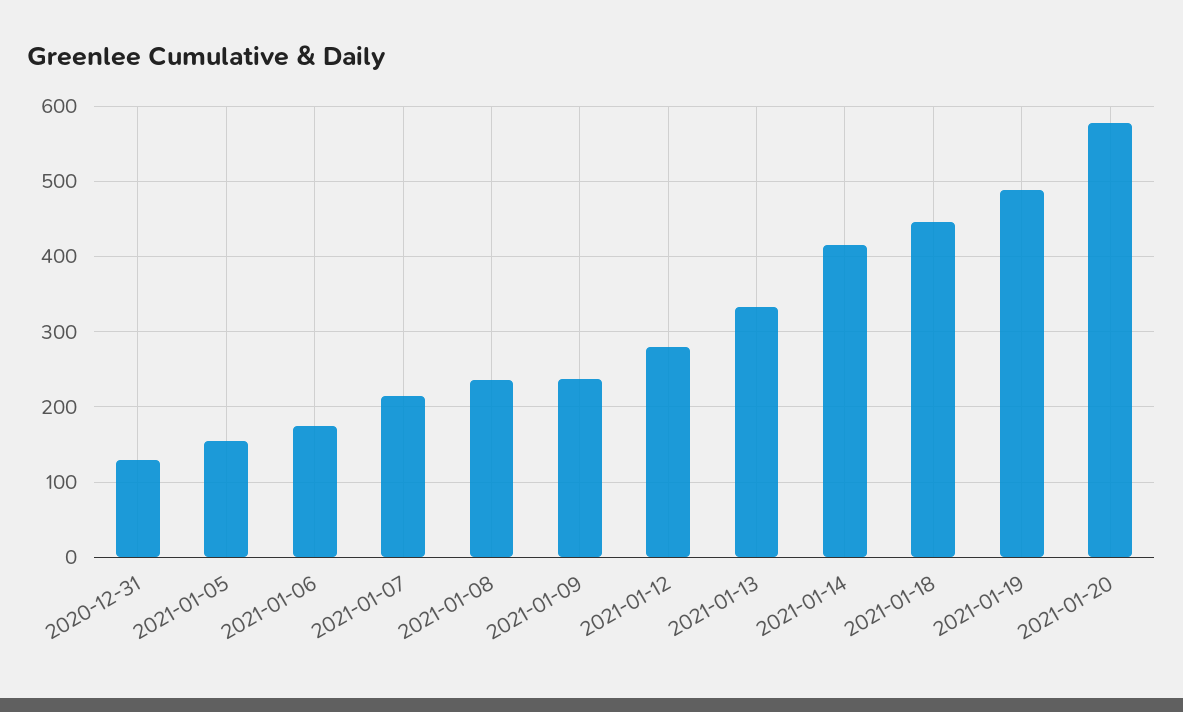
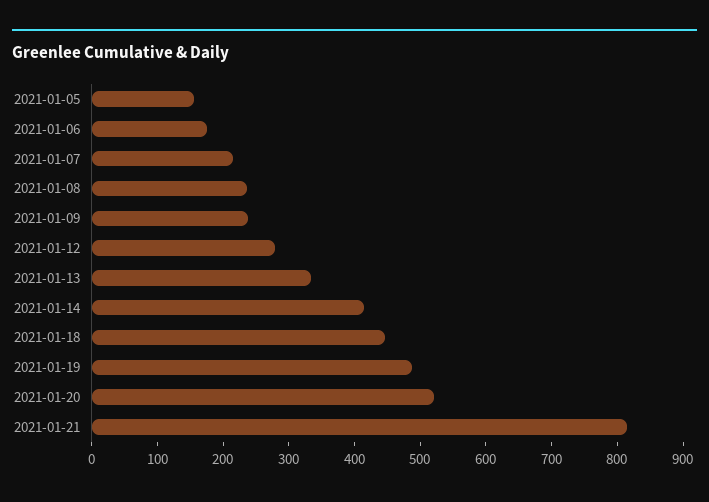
2020-12-31: 130 -> none
2021-01-20: 580 -> 520
2021-01-21: none -> 820

